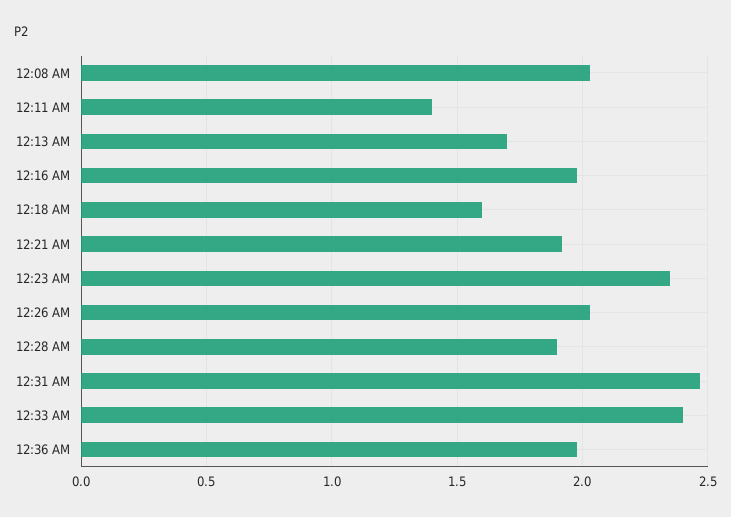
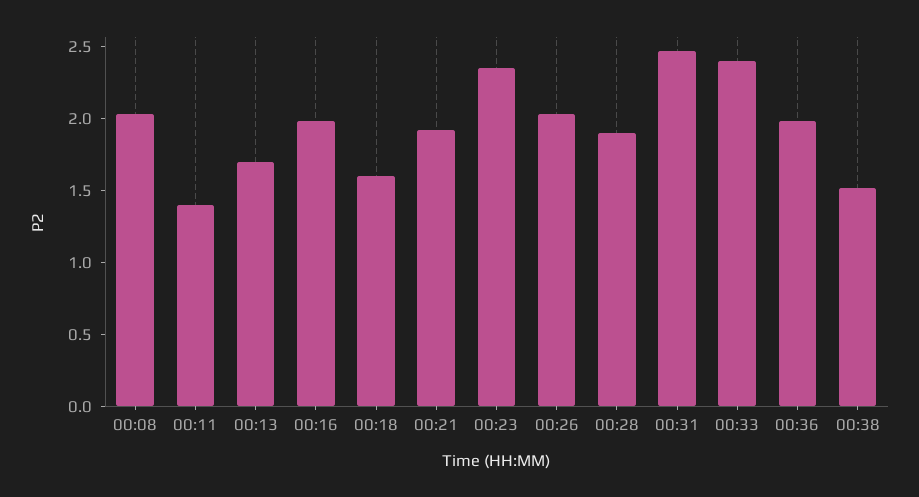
00:38: none -> 1.5

